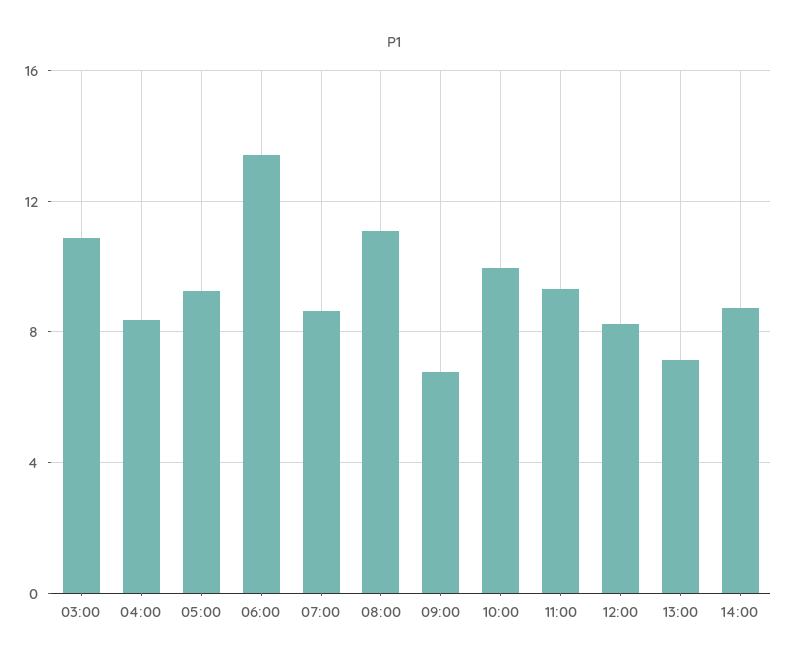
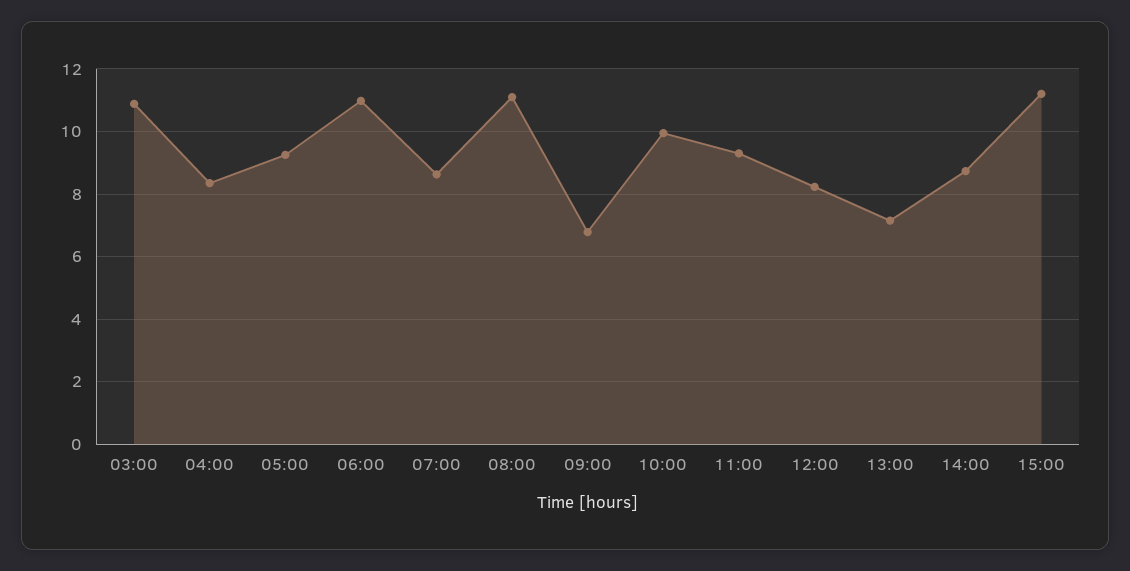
06:00: 13.5 -> 11
15:00: none -> 11.2

